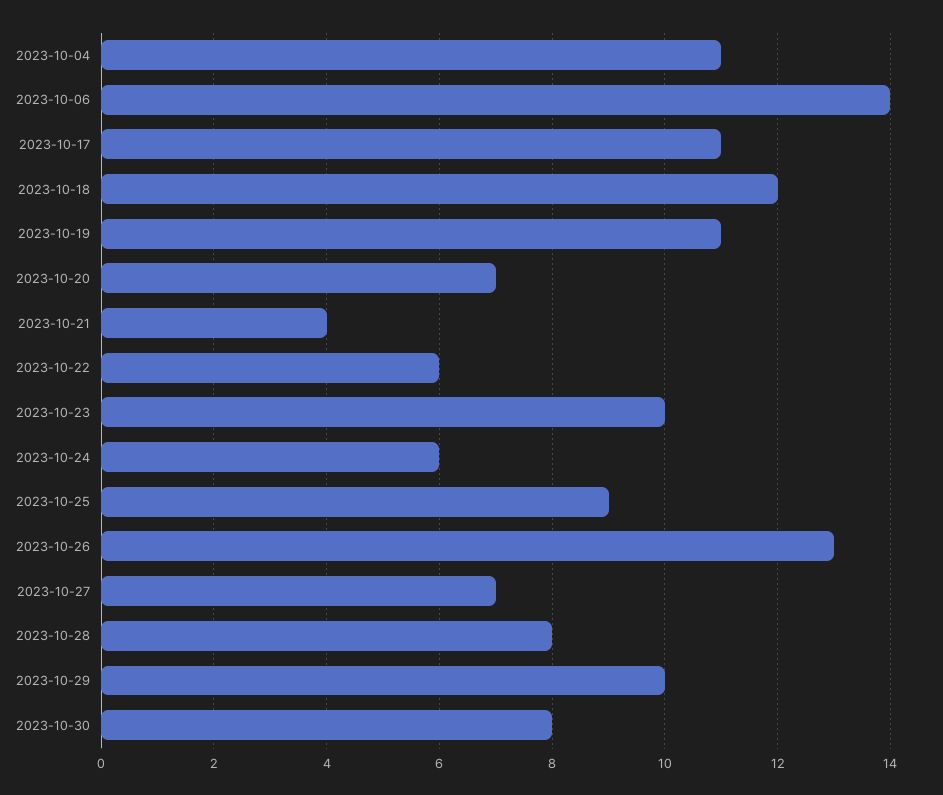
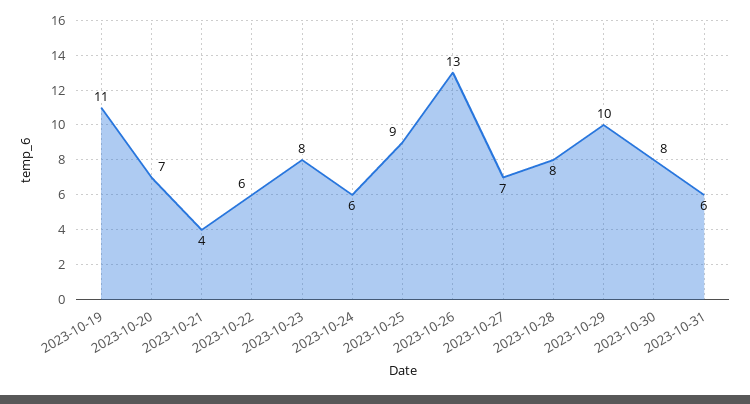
2023-10-04: 11 -> none
2023-10-06: 14 -> none
2023-10-17: 11 -> none
2023-10-18: 12 -> none
2023-10-23: 10 -> 8
2023-10-31: none -> 6

